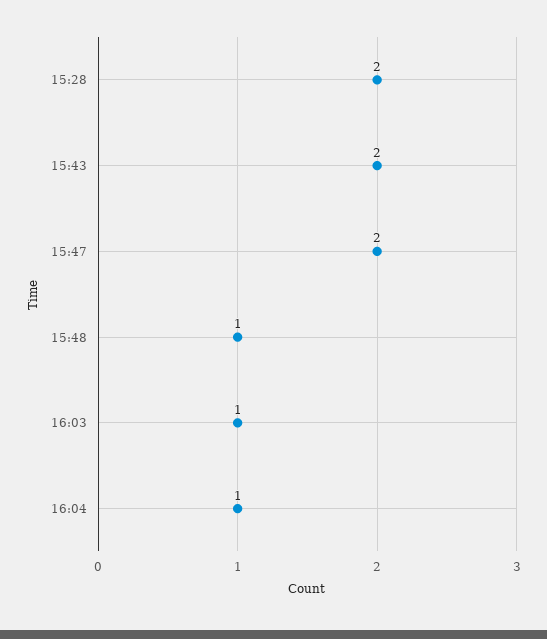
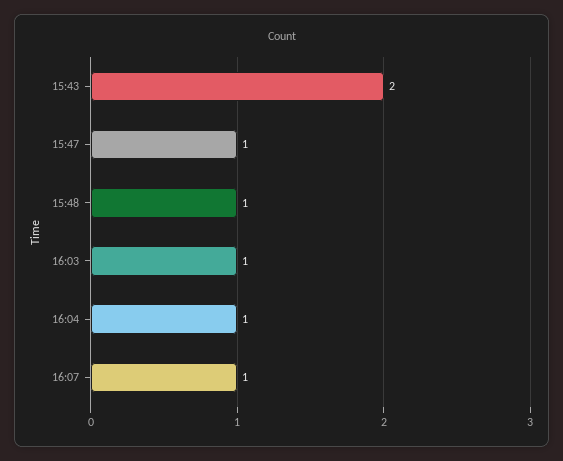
15:28: 2 -> none
15:47: 2 -> 1
16:07: none -> 1

